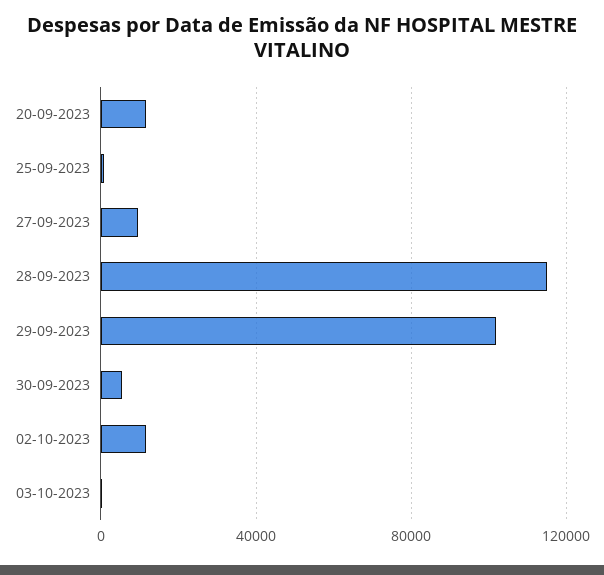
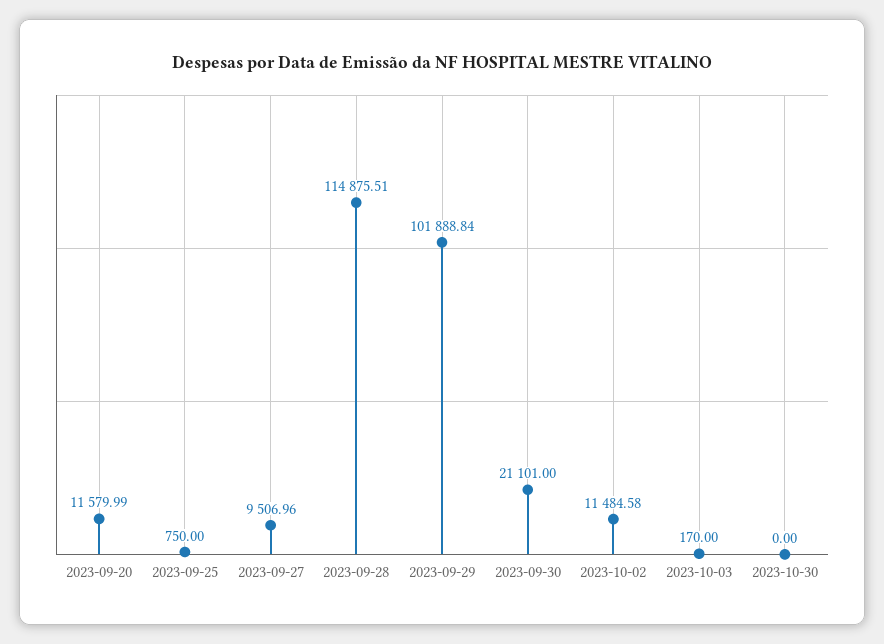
30-09-2023: 5000 -> 21101
2023-10-30: none -> 0

